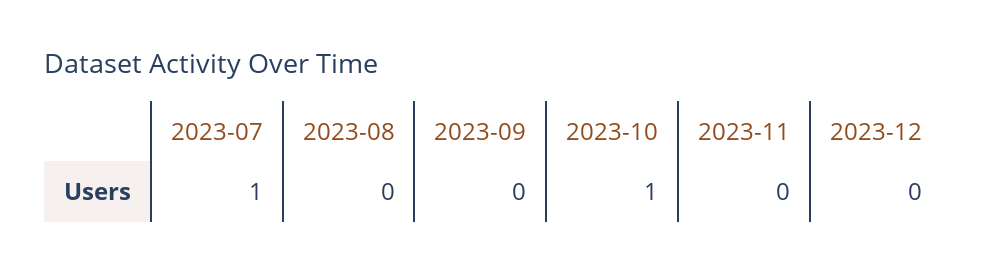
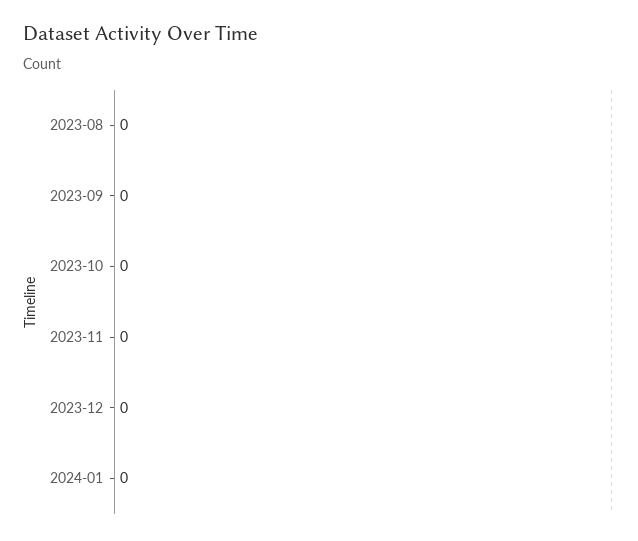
2023-07: 1 -> none
2023-10: 1 -> 0
2024-01: none -> 0

